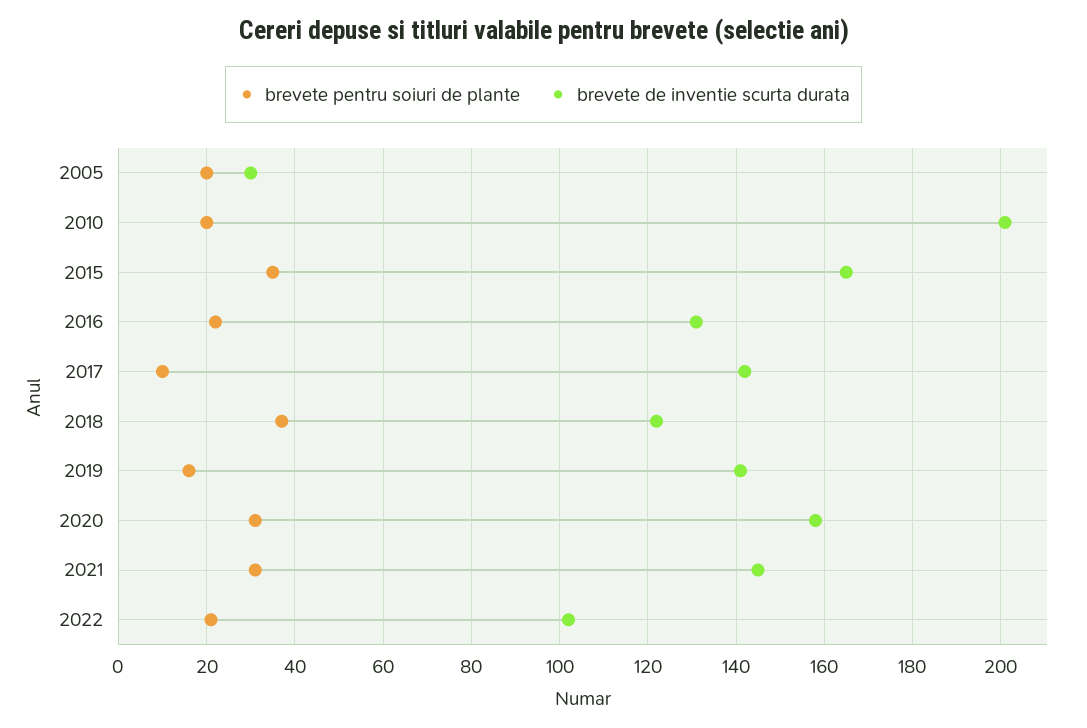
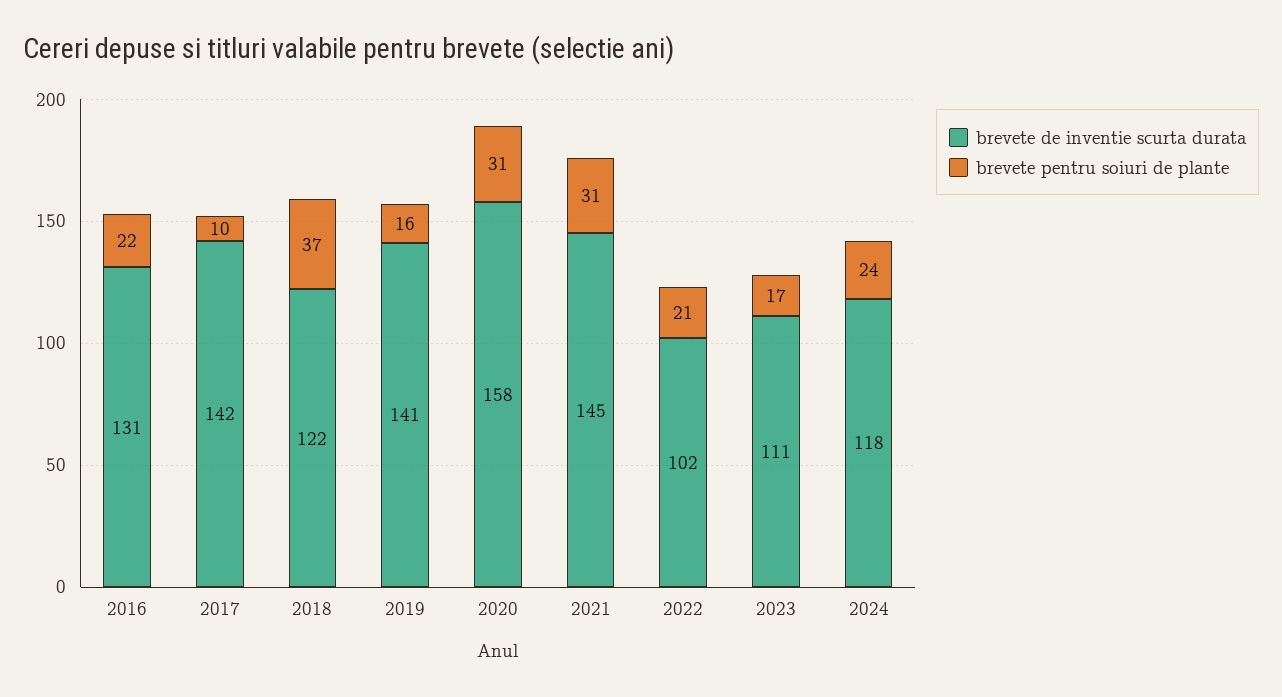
brevete pentru soiuri de plante, 2005: 20 -> none
brevete de inventie scurta durata, 2005: 30 -> none
brevete pentru soiuri de plante, 2010: 20 -> none
brevete de inventie scurta durata, 2010: 200 -> none
brevete pentru soiuri de plante, 2015: 35 -> none
brevete de inventie scurta durata, 2015: 165 -> none
brevete de inventie scurta durata, 2023: none -> 111
brevete pentru soiuri de plante, 2023: none -> 17
brevete de inventie scurta durata, 2024: none -> 118
brevete pentru soiuri de plante, 2024: none -> 24

